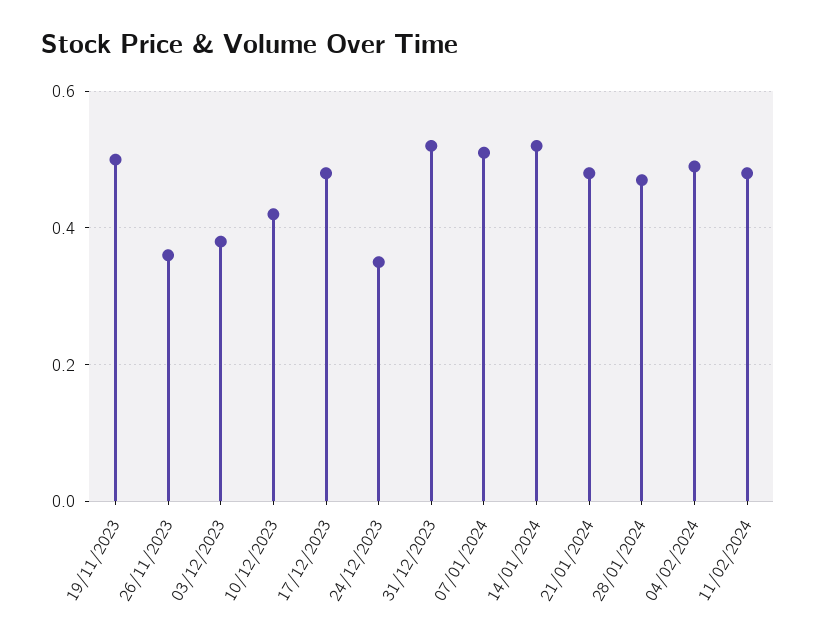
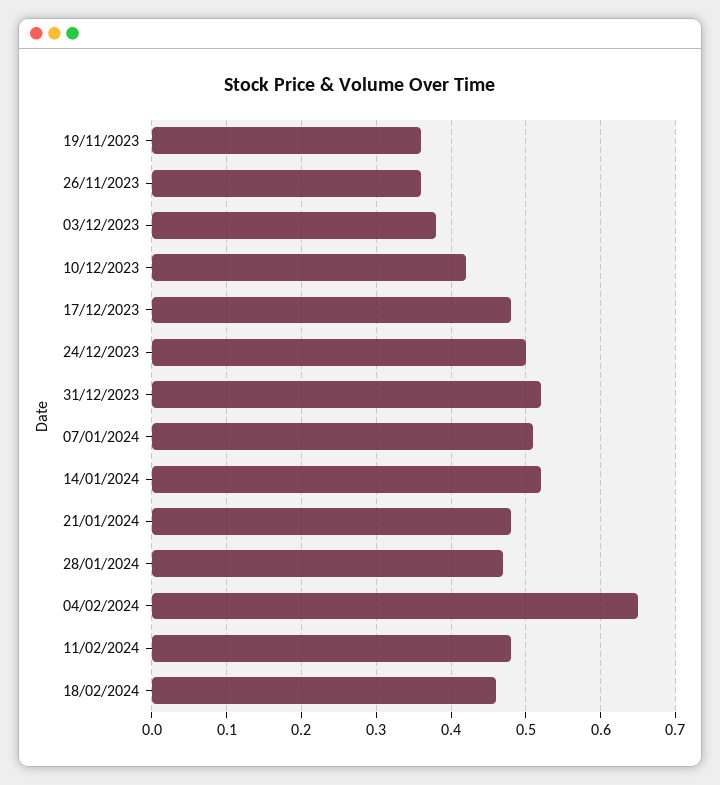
19/11/2023: 0.5 -> 0.36
24/12/2023: 0.35 -> 0.5
04/02/2024: 0.5 -> 0.65
18/02/2024: none -> 0.46

